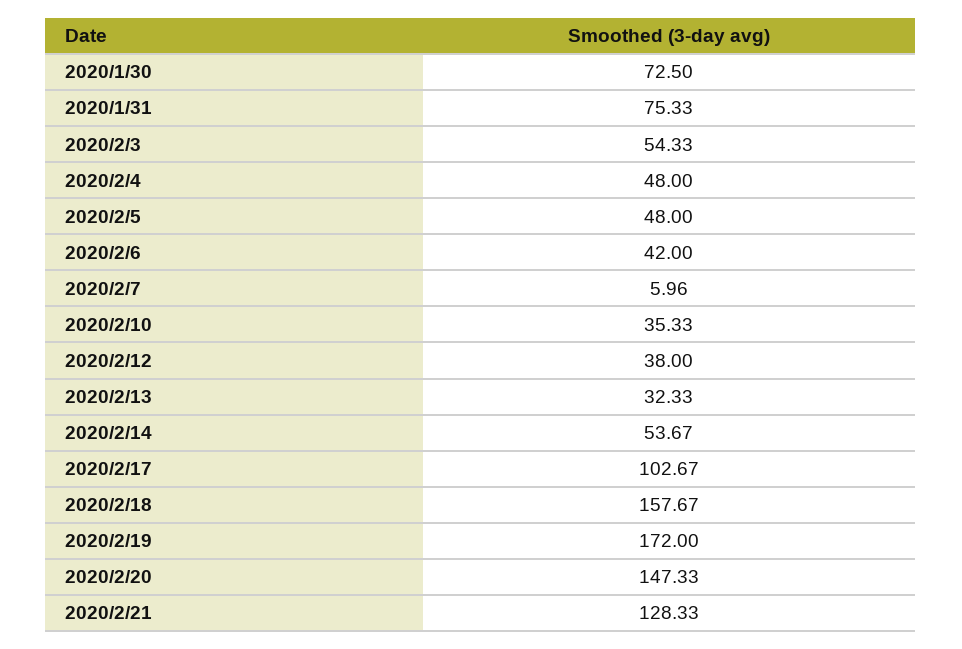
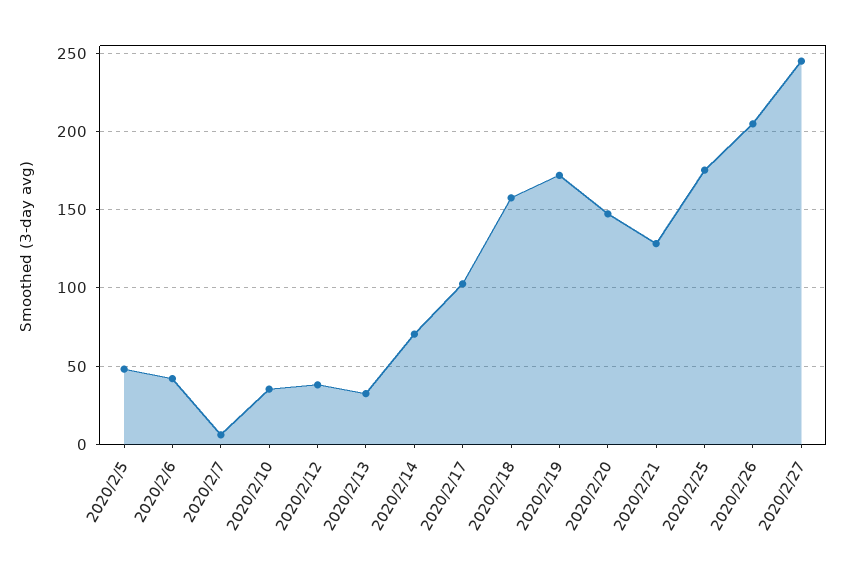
2020/1/30: 72.5 -> none
2020/1/31: 75.33 -> none
2020/2/3: 54.33 -> none
2020/2/4: 48 -> none
2020/2/14: 53.67 -> 70
2020/2/25: none -> 175
2020/2/26: none -> 205
2020/2/27: none -> 245

